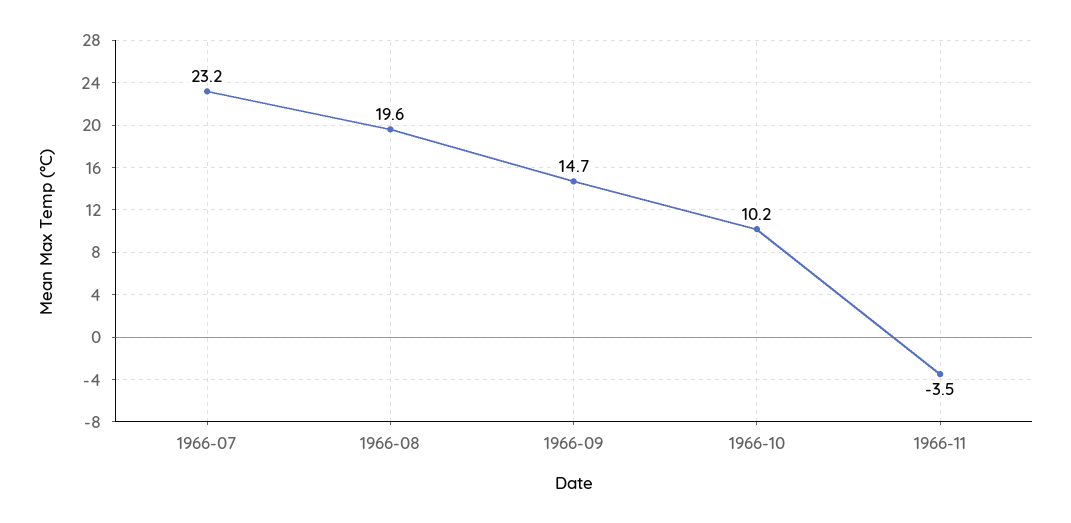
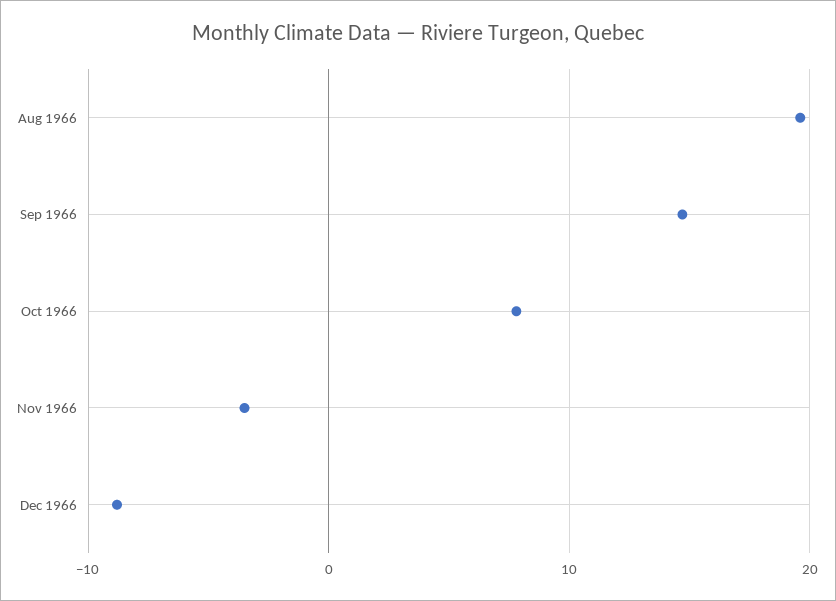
1966-07: 23.2 -> none
1966-10: 10.2 -> 8
Dec 1966: none -> -9

